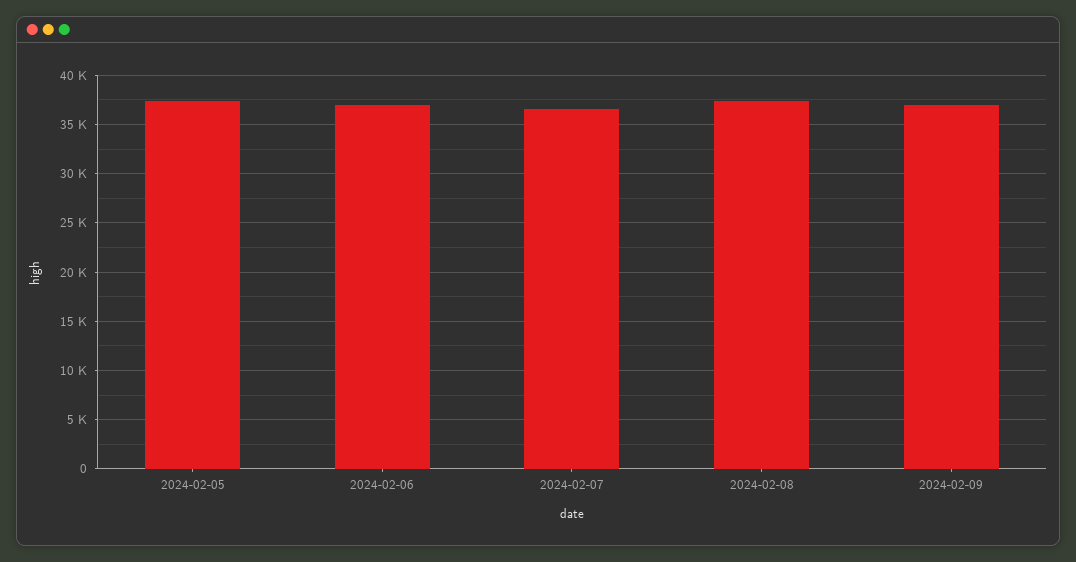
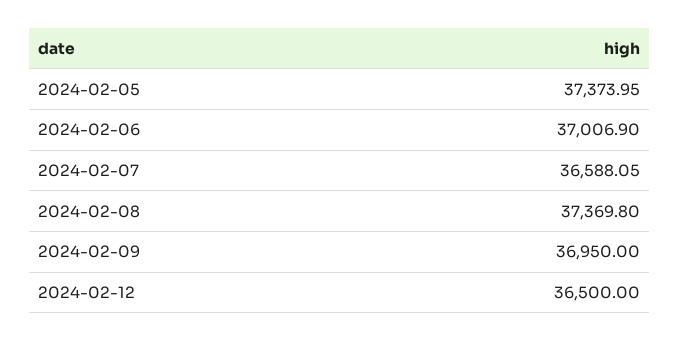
2024-02-12: none -> 36500

